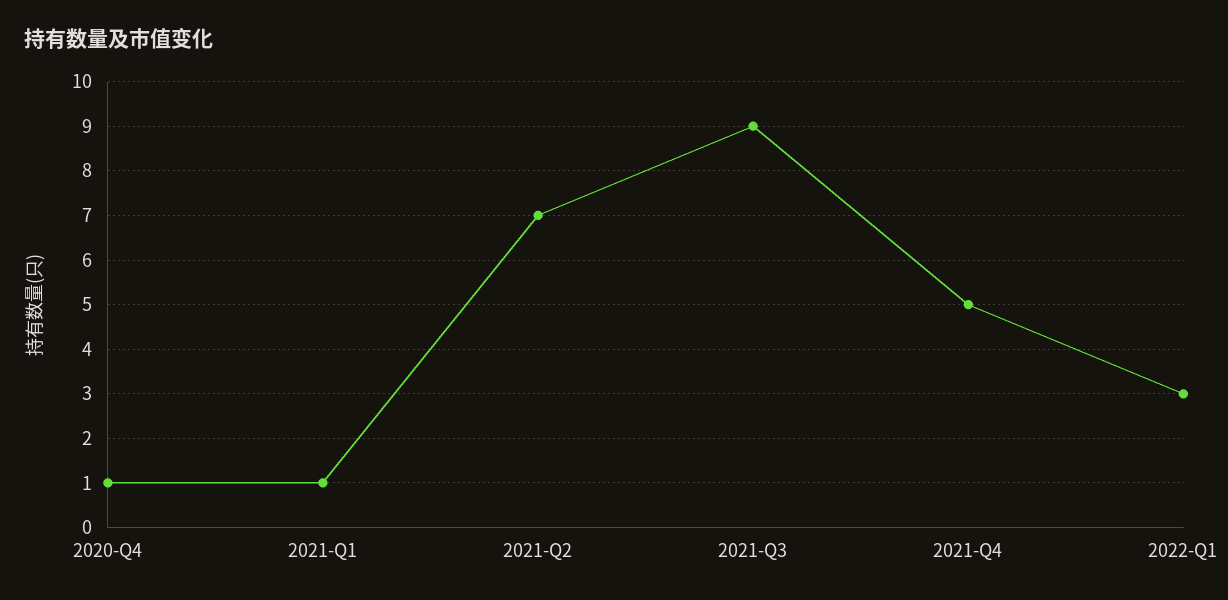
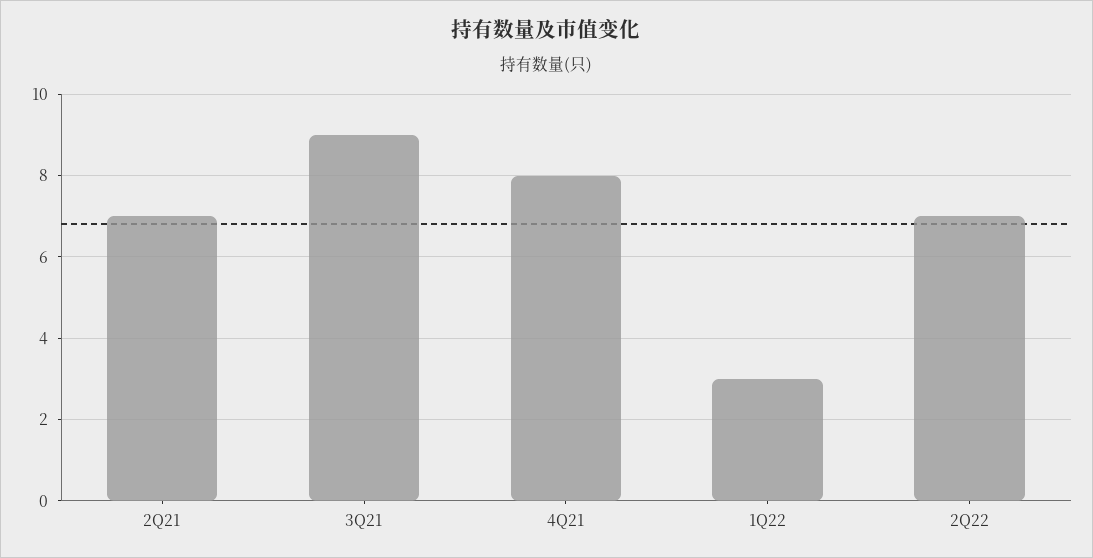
2020-Q4: 1 -> none
2021-Q1: 1 -> none
2021-Q4: 5 -> 8
2Q22: none -> 7

